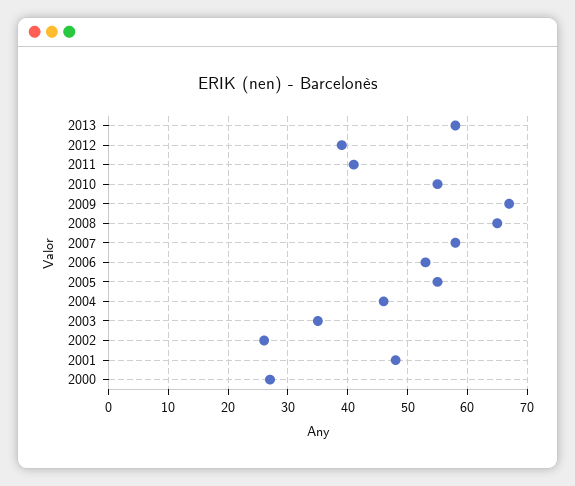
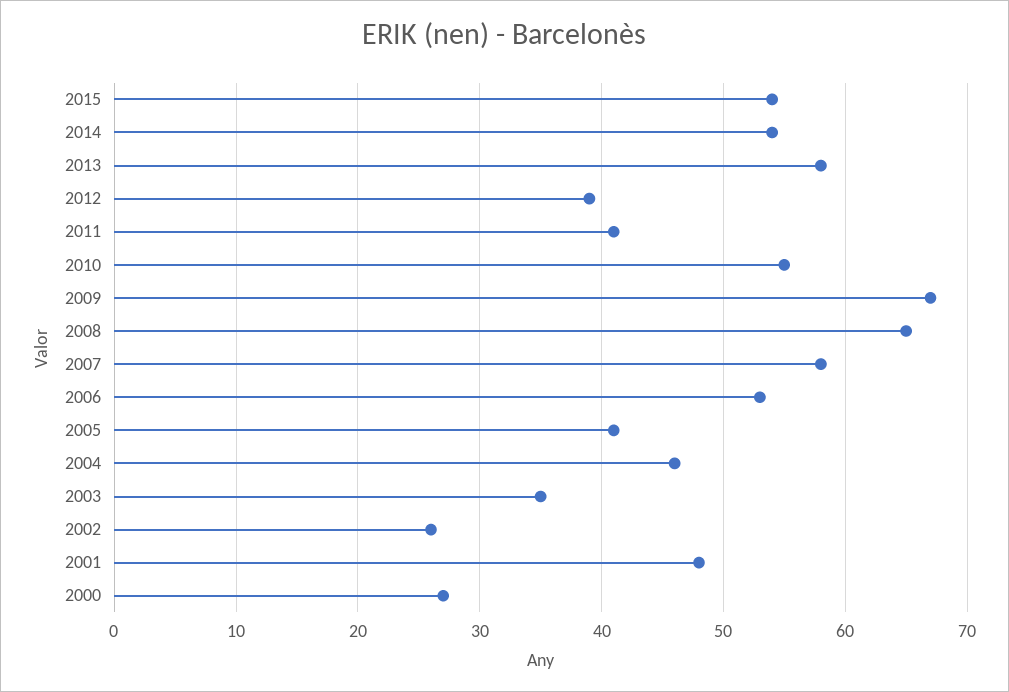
2005: 55 -> 41
2015: none -> 54
2014: none -> 54

